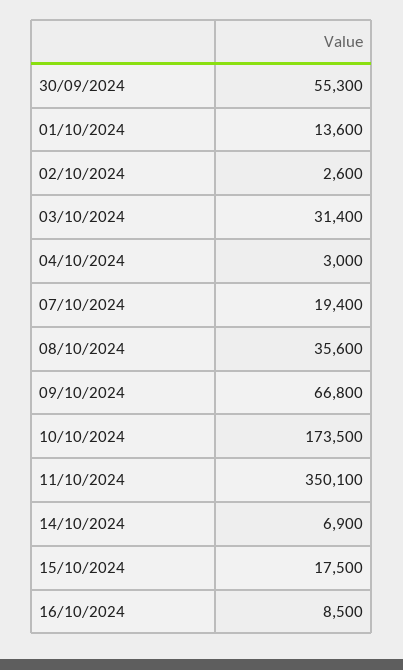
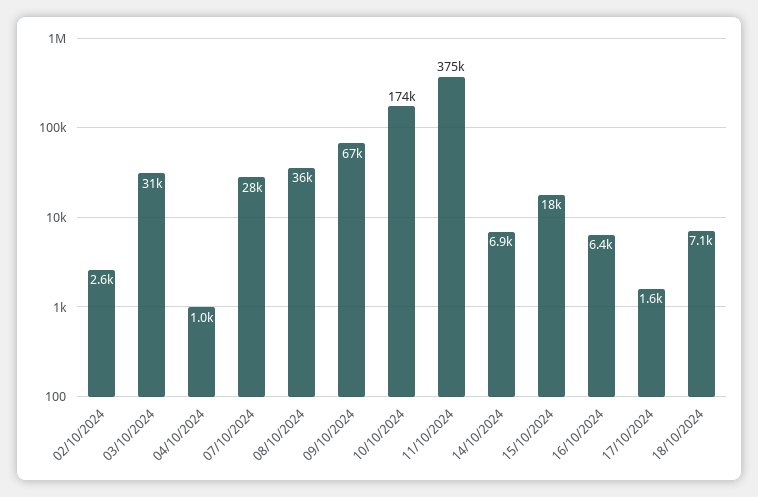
30/09/2024: 55300 -> none
01/10/2024: 13600 -> none
04/10/2024: 3000 -> 1000
07/10/2024: 19400 -> 28000
11/10/2024: 350100 -> 375000
16/10/2024: 8500 -> 6400
17/10/2024: none -> 1600
18/10/2024: none -> 7100

